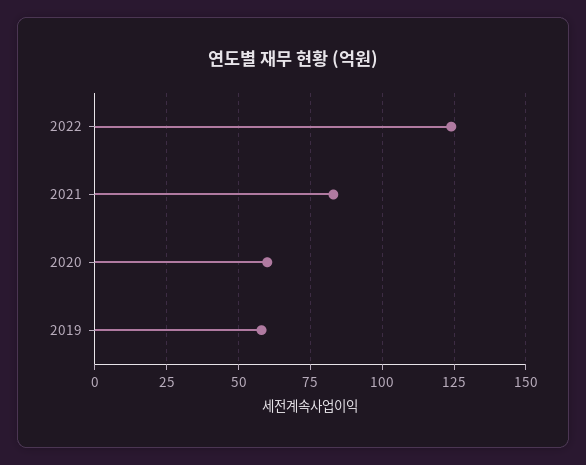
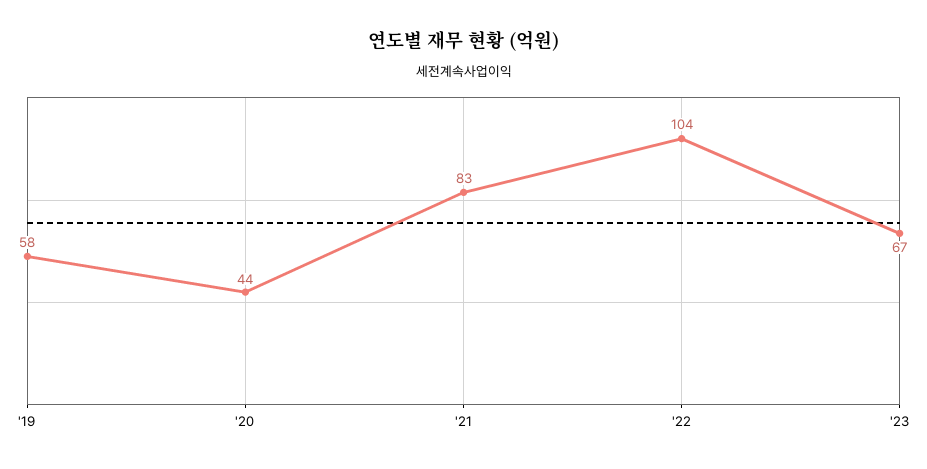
2022: 125 -> 104
2020: 60 -> 44
'23: none -> 67

